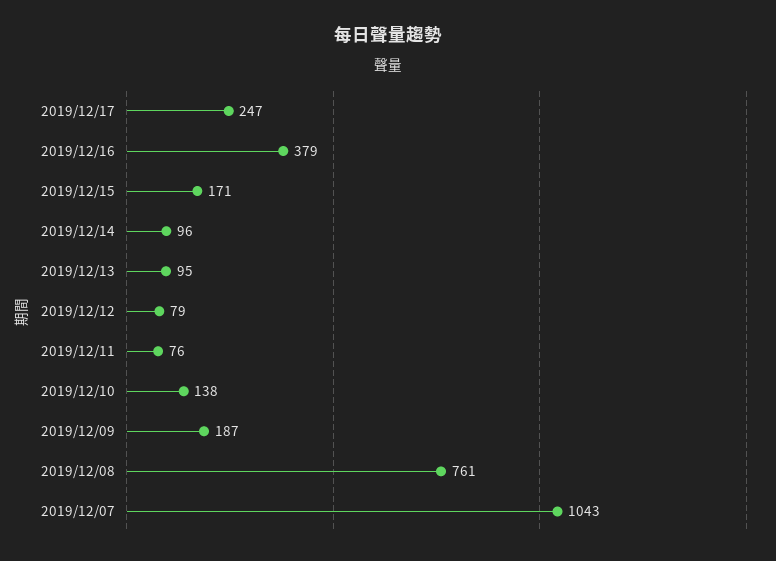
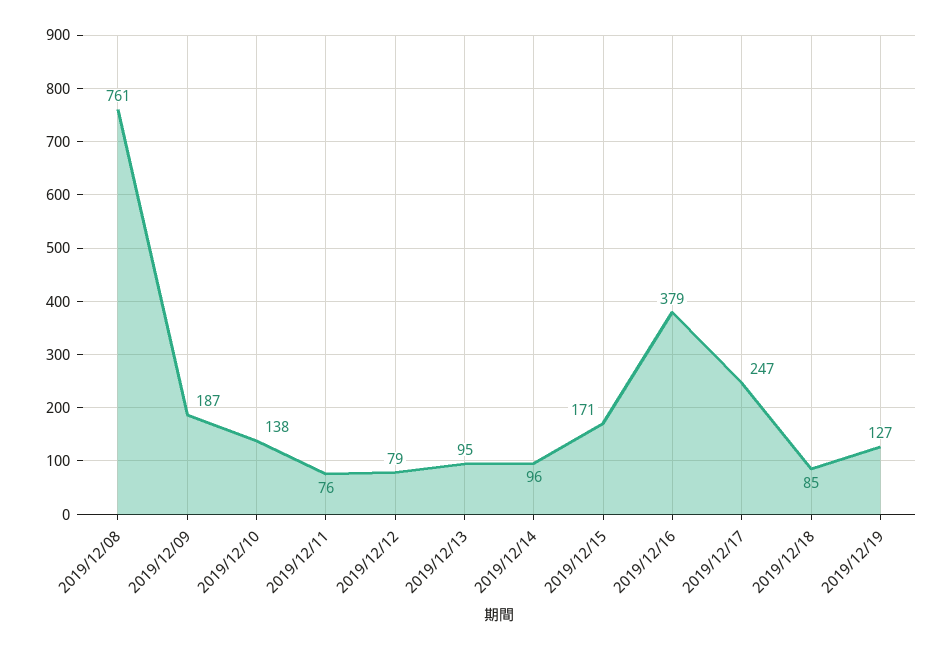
2019/12/07: 1043 -> none
2019/12/18: none -> 85
2019/12/19: none -> 127

